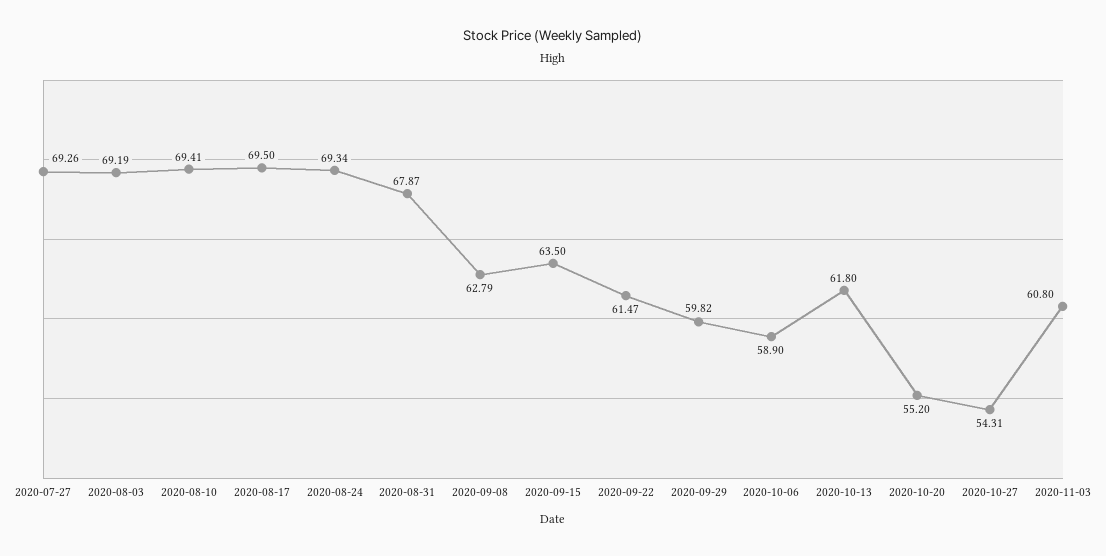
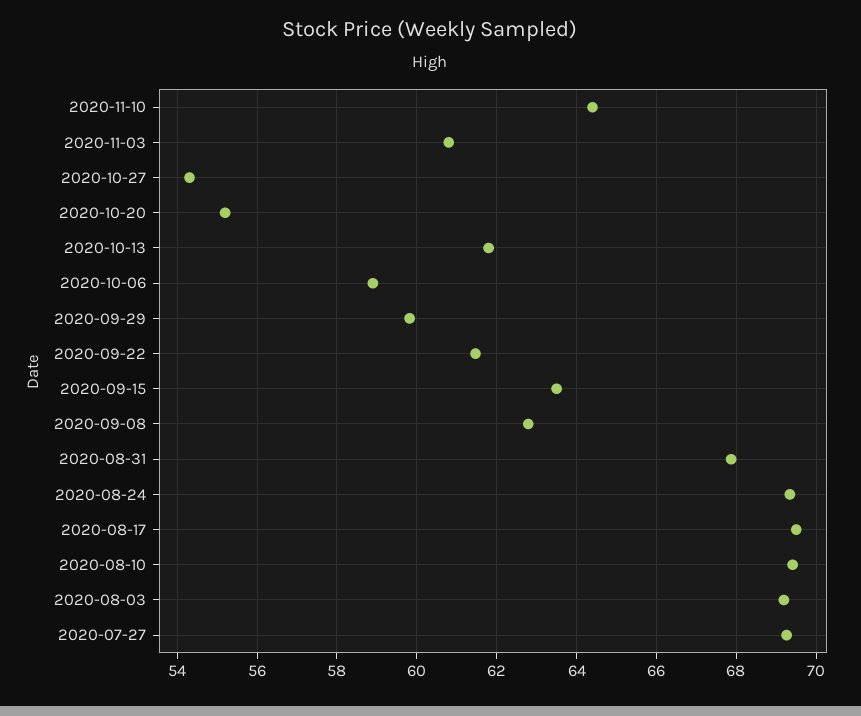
2020-11-10: none -> 64.4

